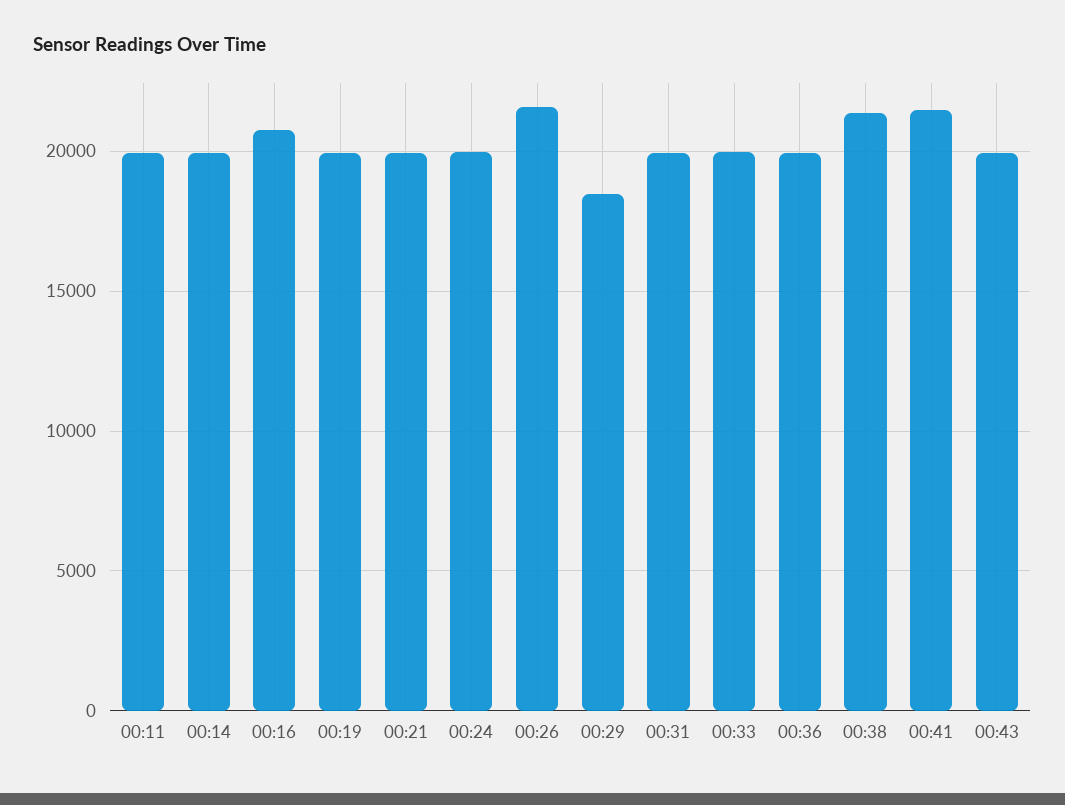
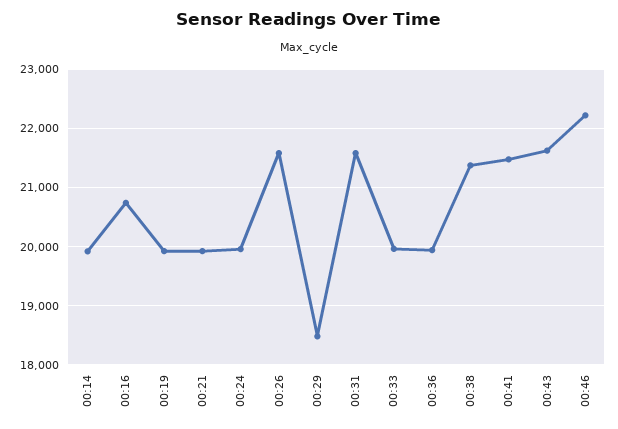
00:11: 20000 -> none
00:31: 20000 -> 21600
00:43: 20000 -> 21600
00:46: none -> 22200

